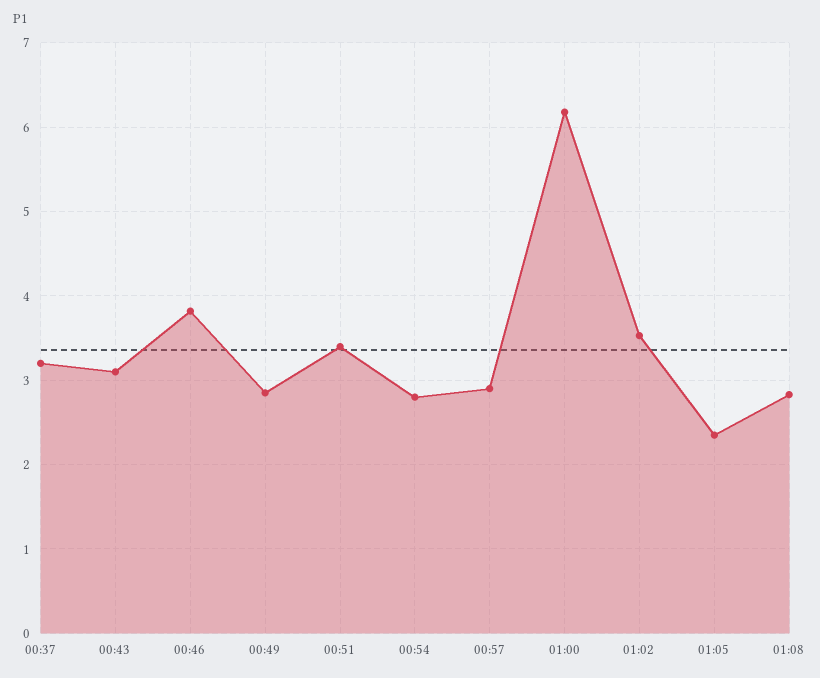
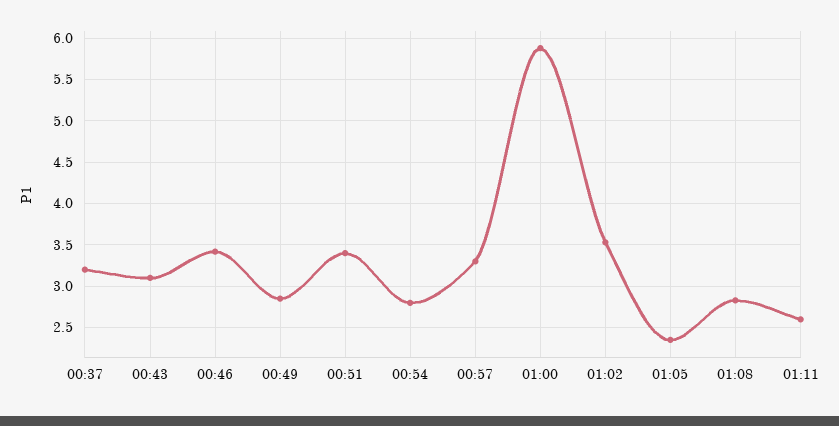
00:46: 3.8 -> 3.4
00:57: 2.9 -> 3.3
01:00: 6.2 -> 5.9
01:11: none -> 2.6

